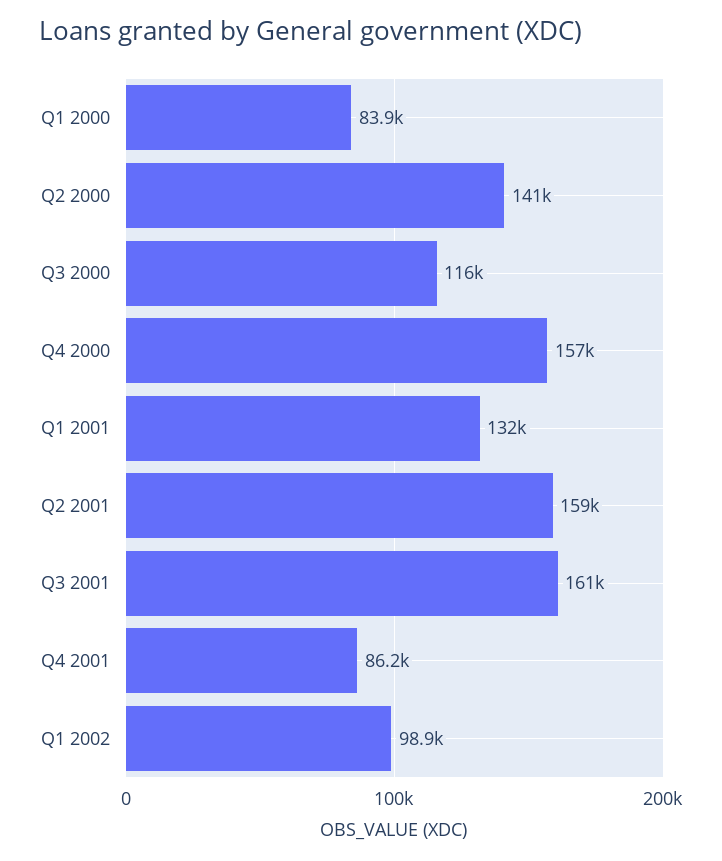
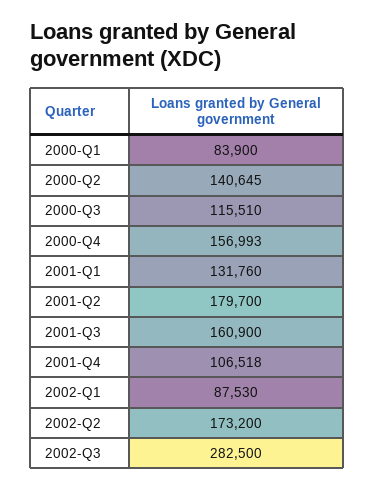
Q2 2001: 159000 -> 179700
Q4 2001: 86200 -> 106518
Q1 2002: 98900 -> 87530
2002-Q2: none -> 173200
2002-Q3: none -> 282500

